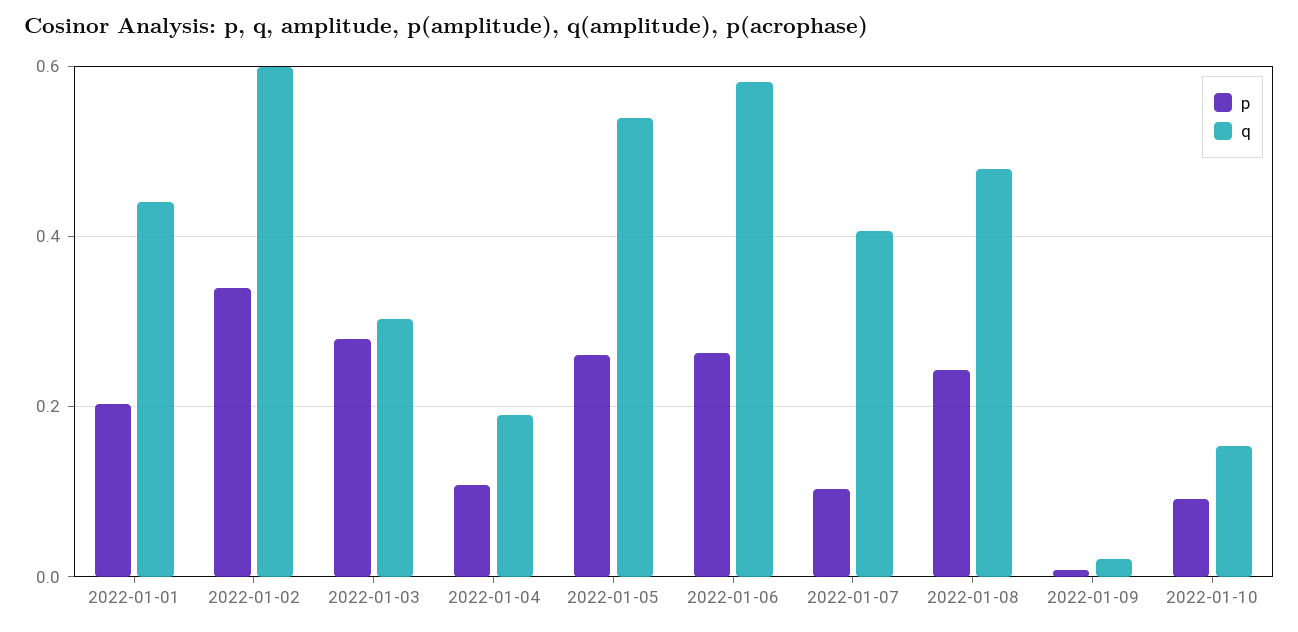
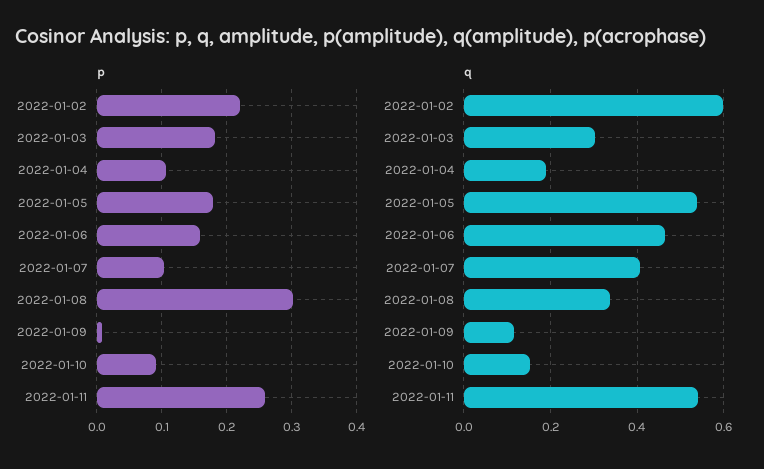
p, 2022-01-01: 0.2 -> none
q, 2022-01-01: 0.44 -> none
p, 2022-01-02: 0.34 -> 0.22
p, 2022-01-03: 0.28 -> 0.18
p, 2022-01-05: 0.26 -> 0.18
p, 2022-01-06: 0.26 -> 0.16
q, 2022-01-06: 0.58 -> 0.46
p, 2022-01-08: 0.24 -> 0.3
q, 2022-01-08: 0.48 -> 0.34
q, 2022-01-09: 0.02 -> 0.12
p, 2022-01-11: none -> 0.26
q, 2022-01-11: none -> 0.54

